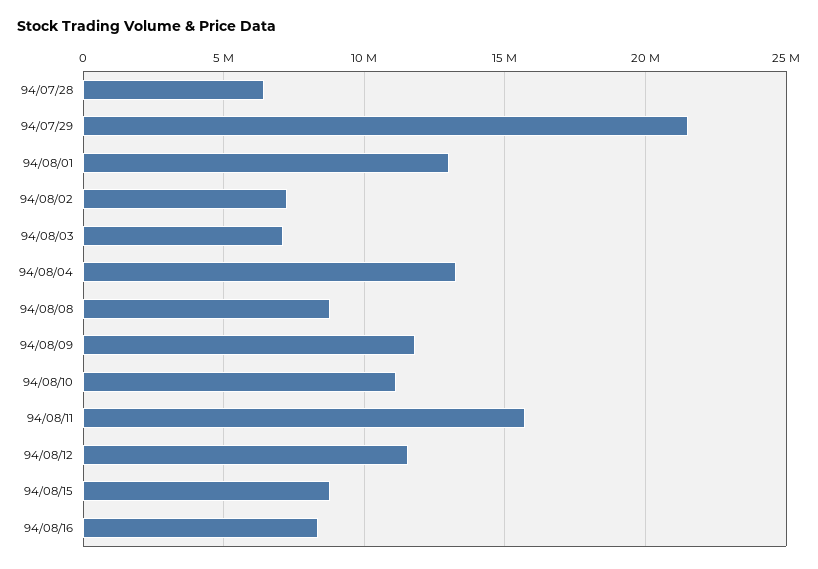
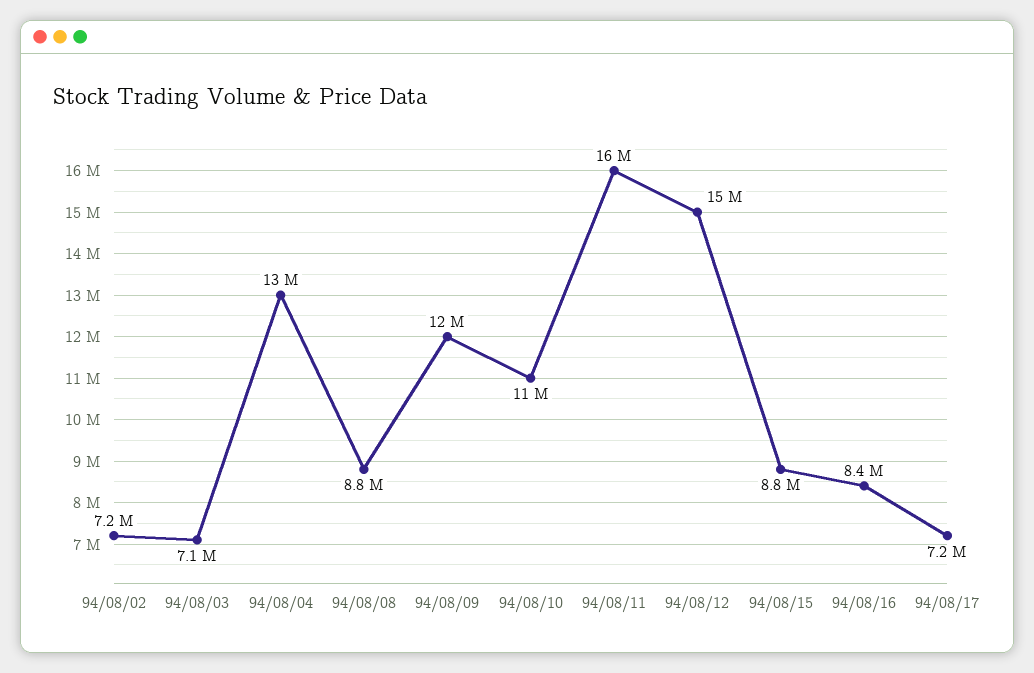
94/07/28: 6500000 -> none
94/07/29: 21500000 -> none
94/08/01: 13000000 -> none
94/08/12: 11500000 -> 15000000
94/08/17: none -> 7200000

